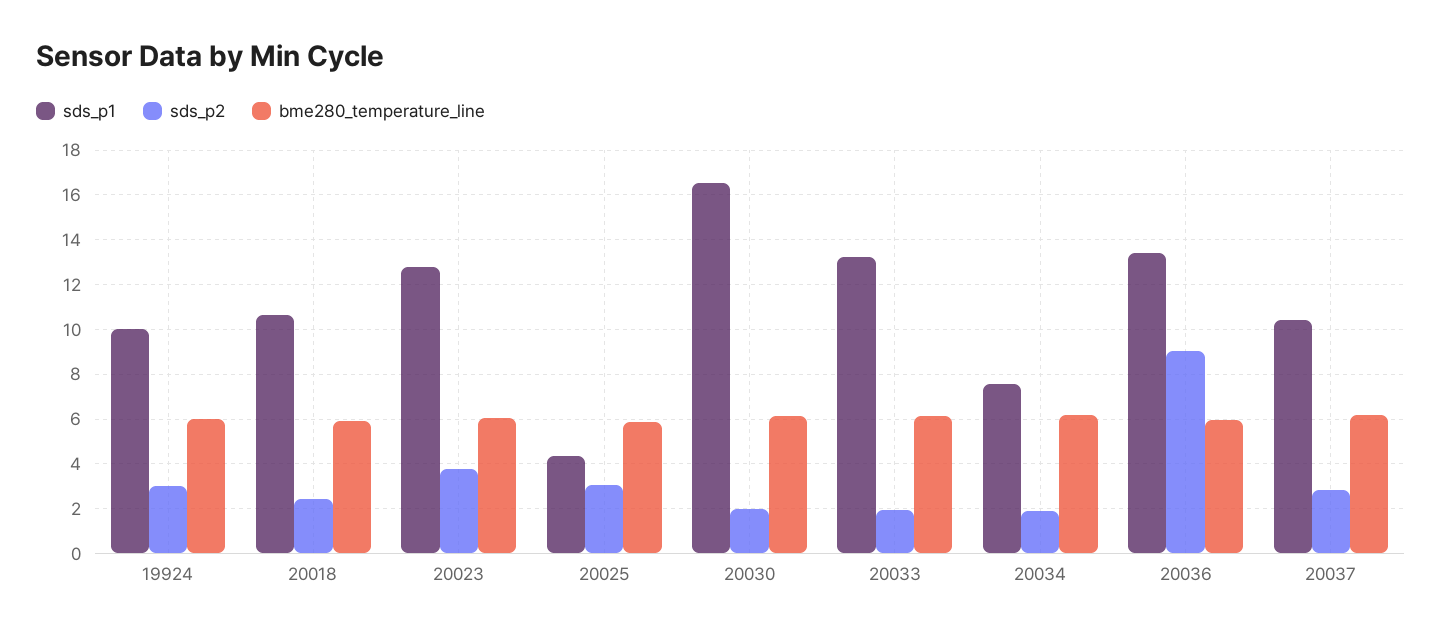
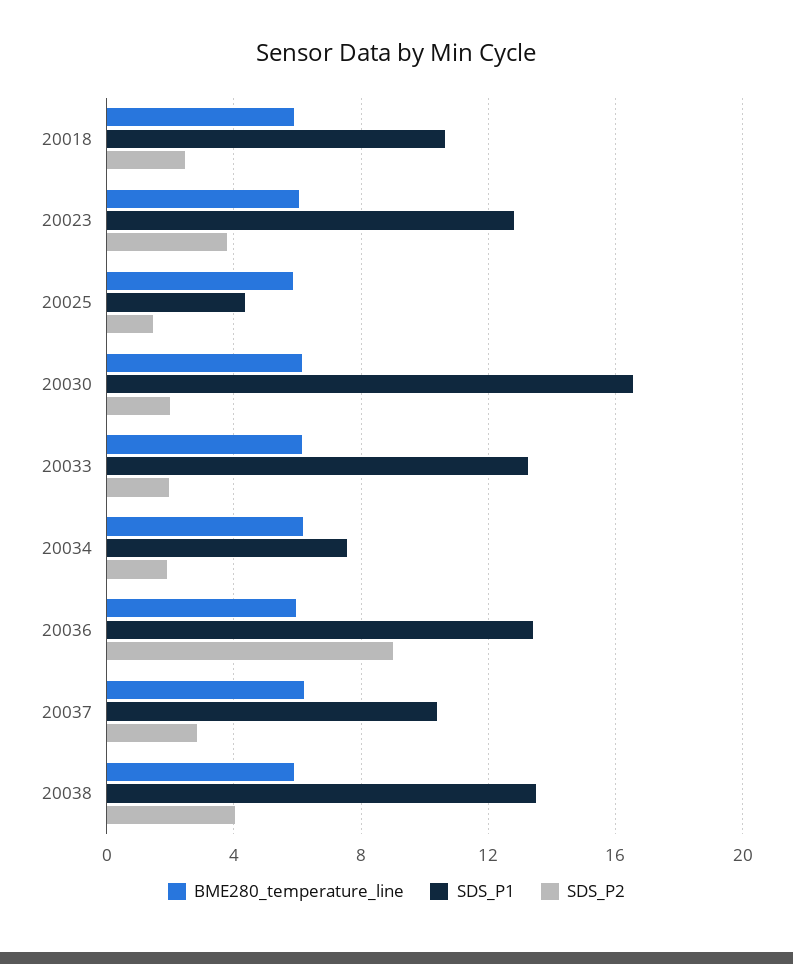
sds_p1, 19924: 10 -> none
sds_p2, 19924: 3 -> none
bme280_temperature_line, 19924: 6 -> none
sds_p2, 20025: 3 -> 1.5
bme280_temperature_line, 20038: none -> 6
sds_p1, 20038: none -> 13.5
sds_p2, 20038: none -> 4

